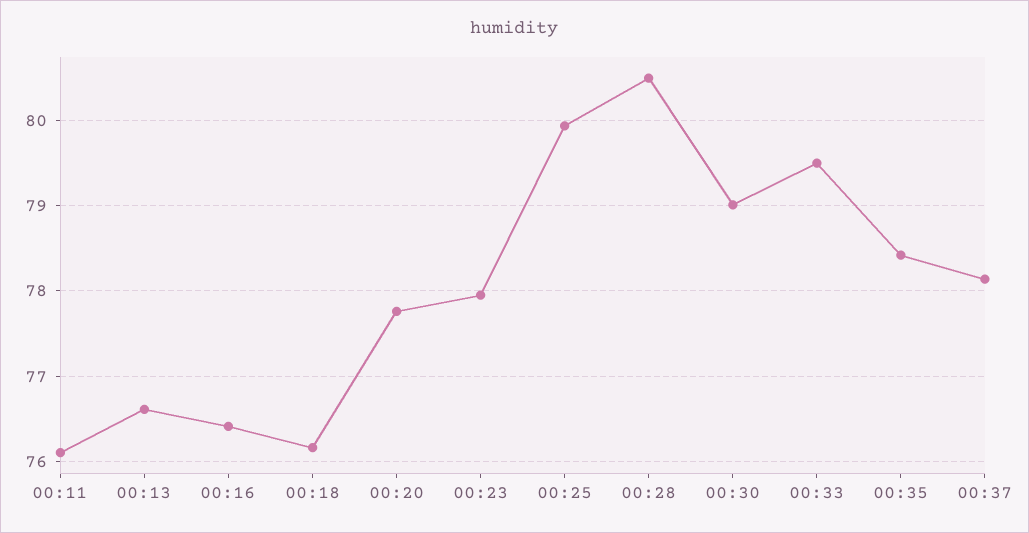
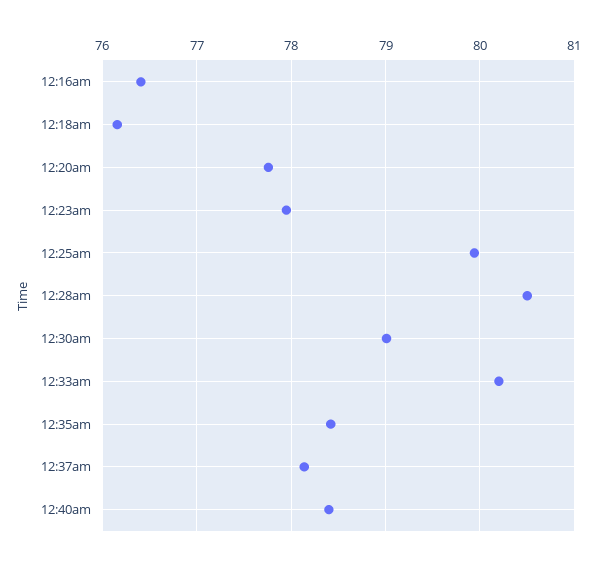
00:11: 76.1 -> none
00:13: 76.6 -> none
00:33: 79.5 -> 80.2
12:40am: none -> 78.4

